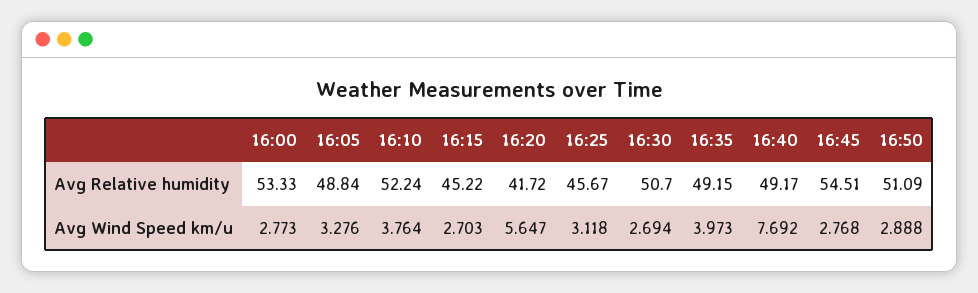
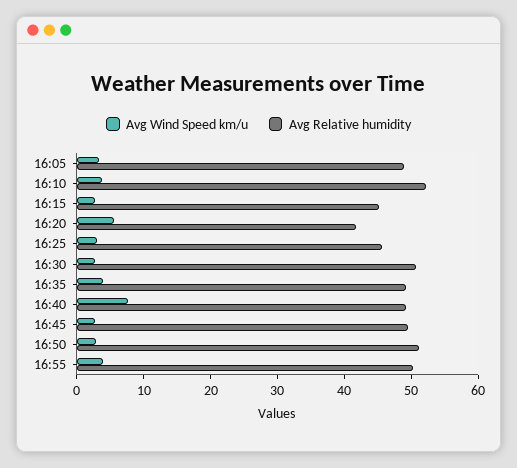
Avg Relative humidity, 16:00: 53.33 -> none
Avg Relative humidity, 16:45: 54.51 -> 50
Avg Wind Speed km/u, 16:00: 2.773 -> none
Avg Wind Speed km/u, 16:55: none -> 4
Avg Relative humidity, 16:55: none -> 50

